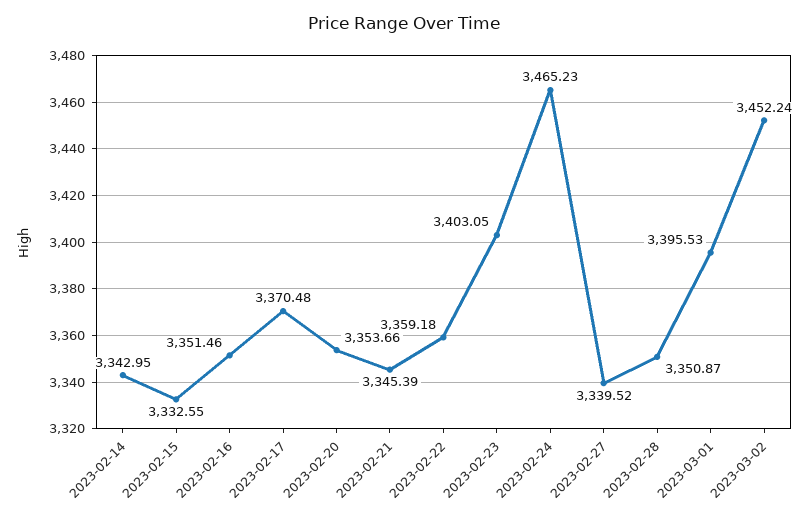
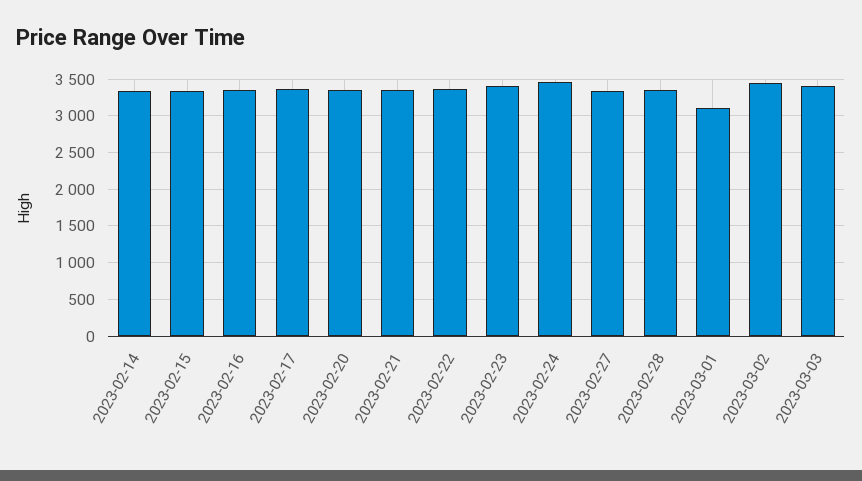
2023-03-01: 3395.53 -> 3100
2023-03-03: none -> 3400

